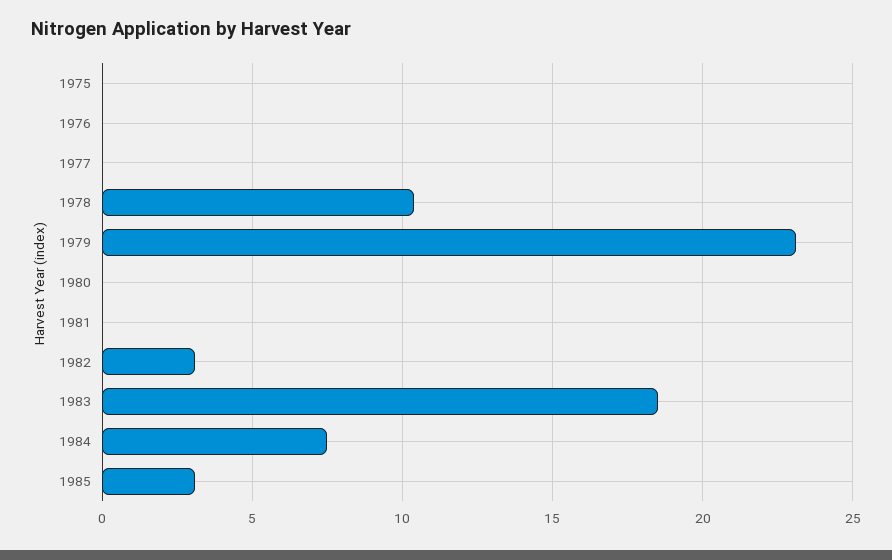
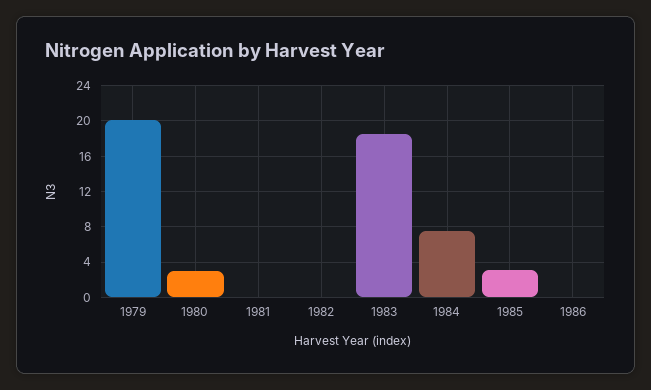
1975: 0 -> none
1976: 0 -> none
1977: 0 -> none
1978: 10.5 -> none
1979: 23 -> 20
1980: 0 -> 3
1982: 3 -> 0
1986: none -> 0

